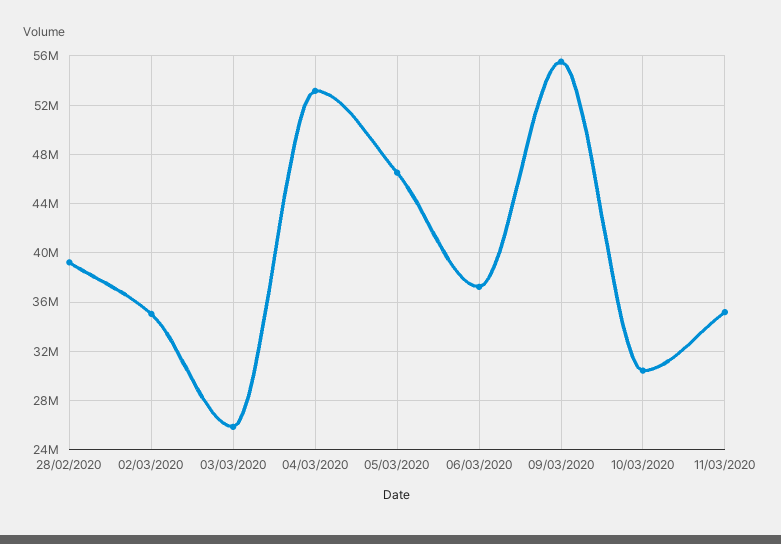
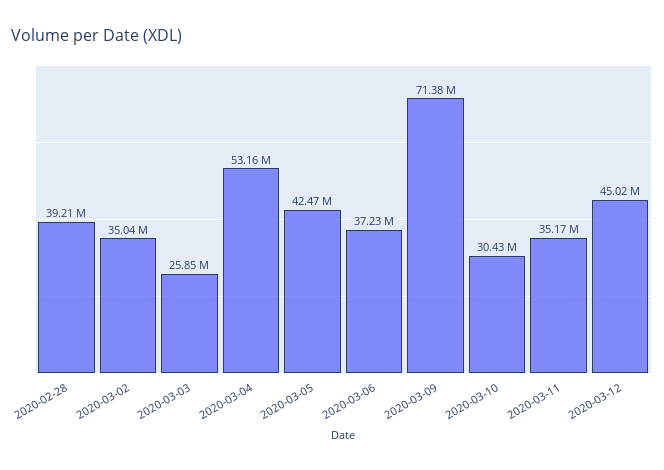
05/03/2020: 46500000 -> 42470000
09/03/2020: 55500000 -> 71380000
2020-03-12: none -> 45020000

